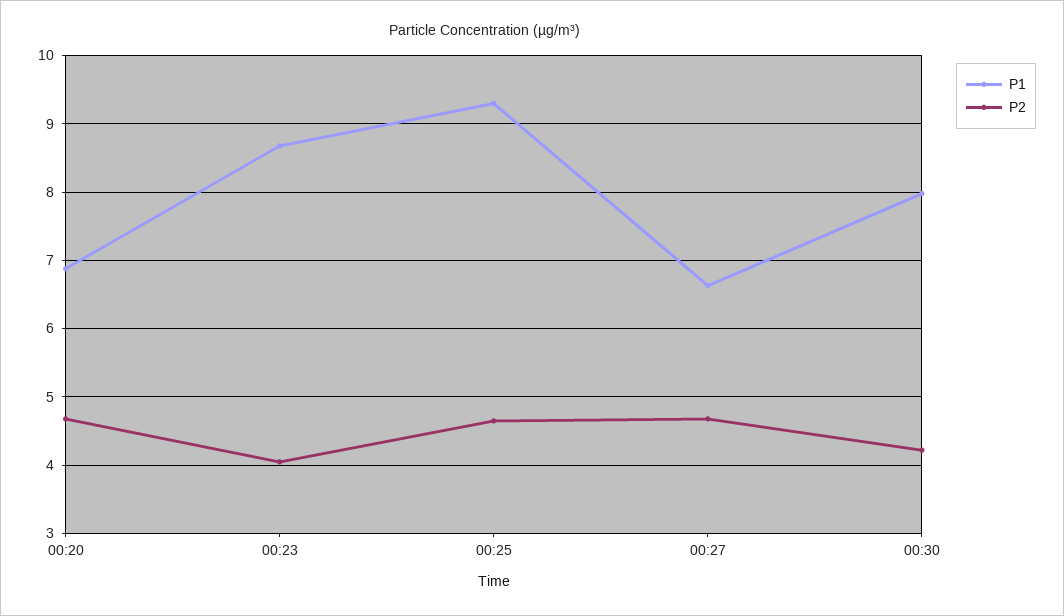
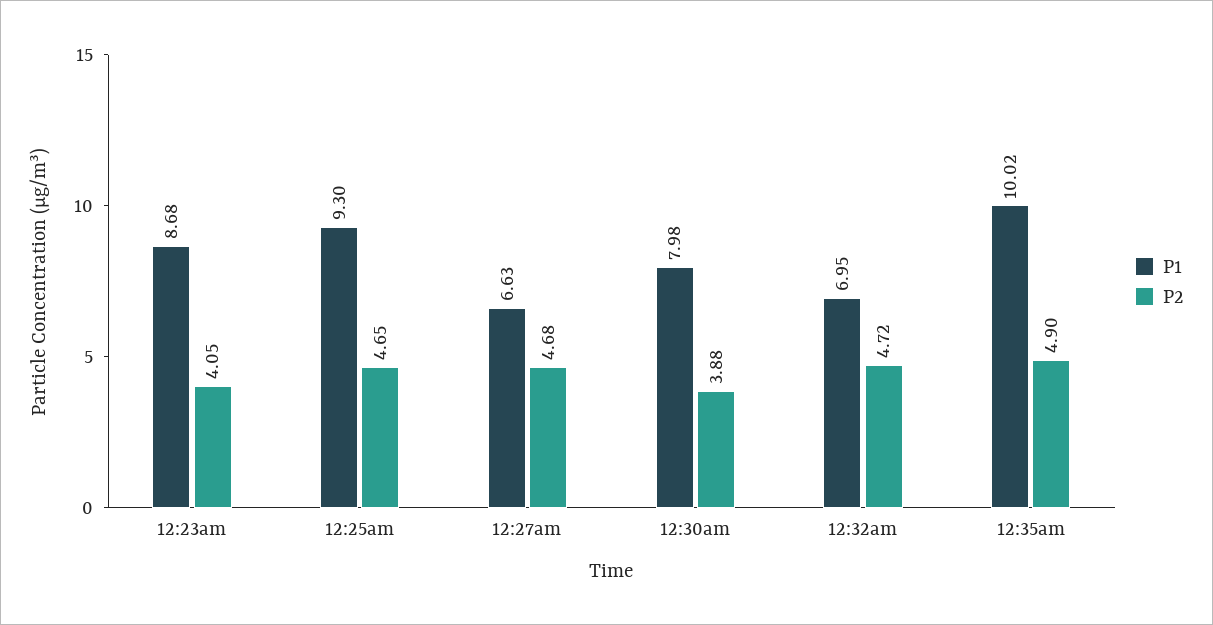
P1, 00:20: 6.9 -> none
P2, 00:20: 4.7 -> none
P2, 00:30: 4.2 -> 3.88
P1, 12:32am: none -> 6.95
P2, 12:32am: none -> 4.72
P1, 12:35am: none -> 10.02
P2, 12:35am: none -> 4.9

